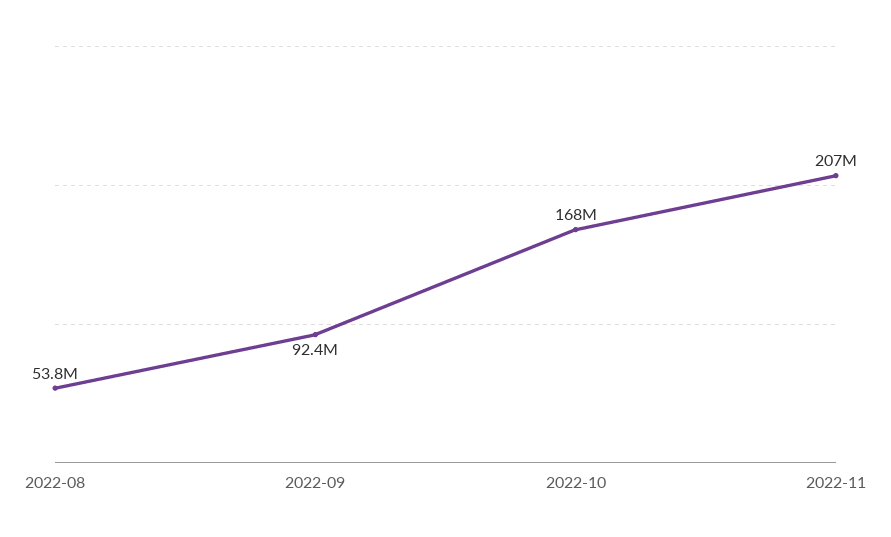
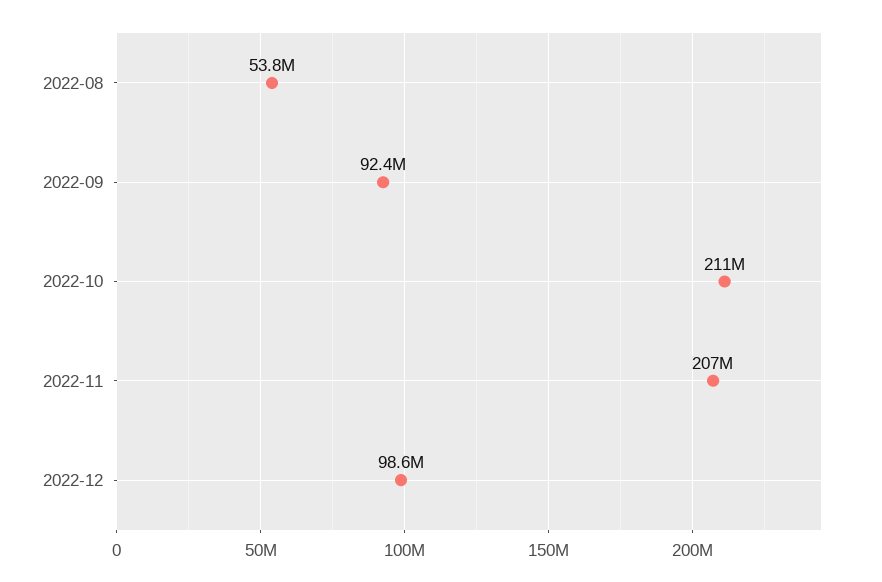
2022-10: 168000000 -> 211000000
2022-12: none -> 98600000

